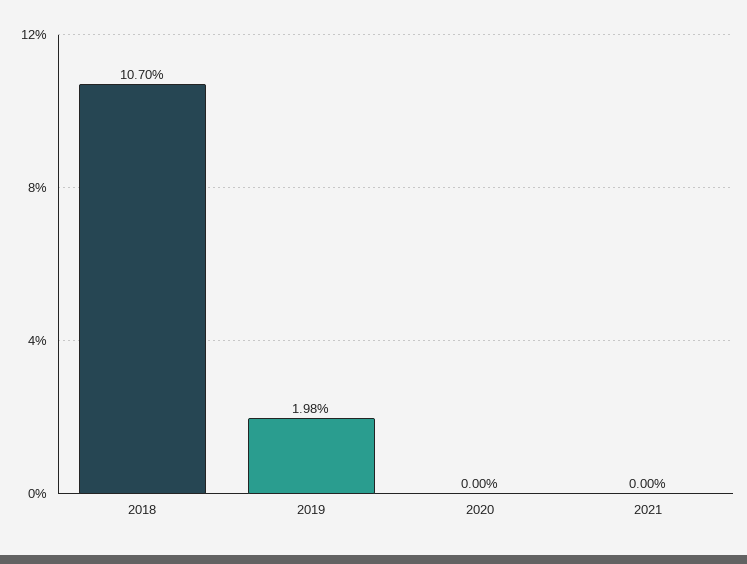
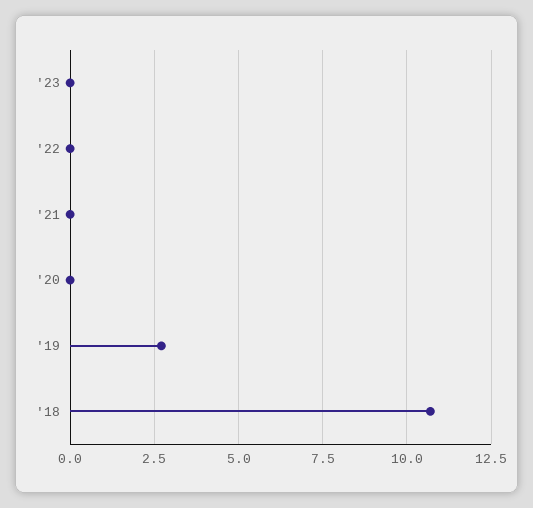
2019: 1.98 -> 2.75
'23: none -> 0
'22: none -> 0

